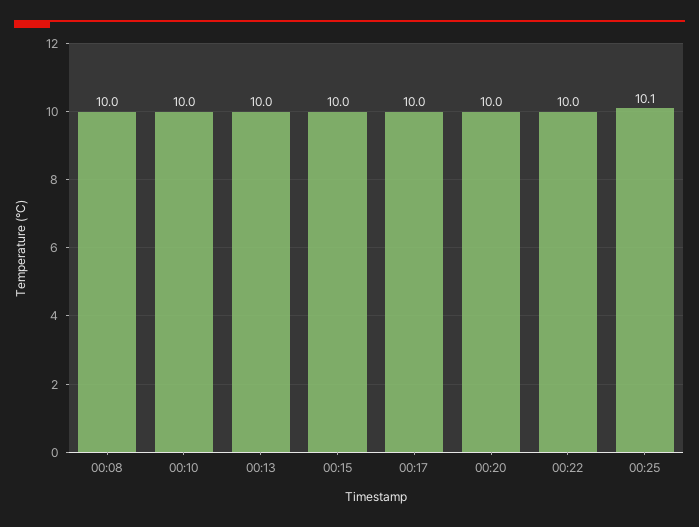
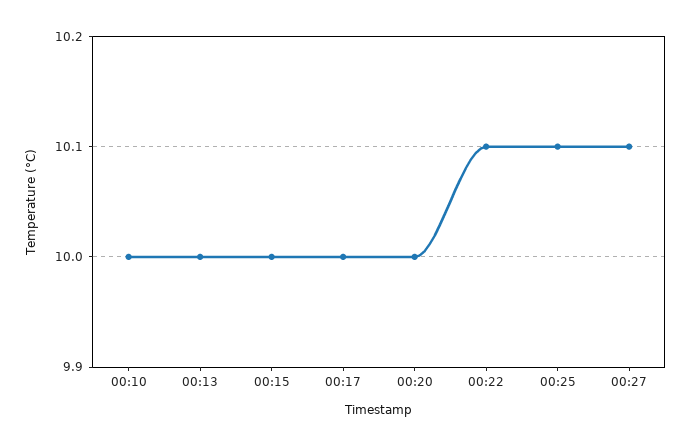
00:08: 10 -> none
00:22: 10 -> 10.1
00:27: none -> 10.1

